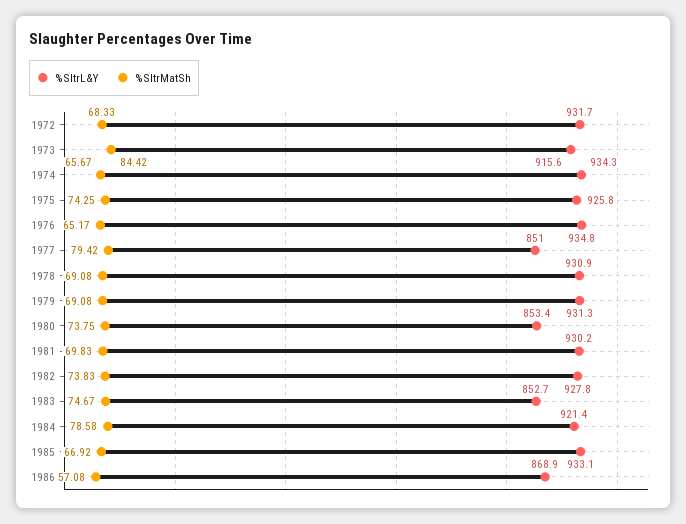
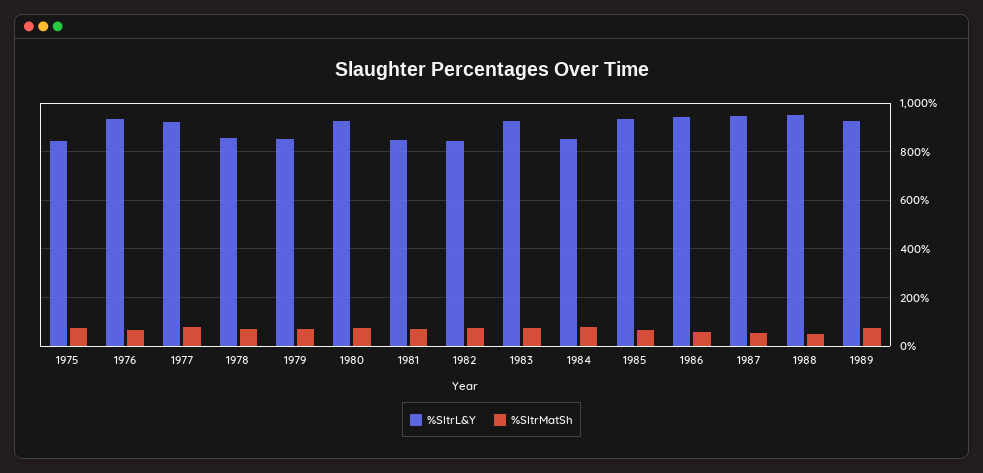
%SltrL&Y, 1972: 931.7 -> none
%SltrMatSh, 1972: 68.33 -> none
%SltrL&Y, 1973: 915.6 -> none
%SltrMatSh, 1973: 84.42 -> none
%SltrL&Y, 1974: 934.3 -> none
%SltrMatSh, 1974: 65.67 -> none
%SltrL&Y, 1975: 925.8 -> 850
%SltrL&Y, 1977: 851 -> 925
%SltrL&Y, 1978: 930.9 -> 850
%SltrL&Y, 1979: 931.3 -> 850
%SltrL&Y, 1980: 853.4 -> 925
%SltrL&Y, 1981: 930.2 -> 850
%SltrL&Y, 1982: 927.8 -> 850
%SltrL&Y, 1983: 852.7 -> 925
%SltrL&Y, 1984: 921.4 -> 850
%SltrL&Y, 1986: 868.9 -> 950
%SltrL&Y, 1987: none -> 950
%SltrMatSh, 1987: none -> 50
%SltrL&Y, 1988: none -> 950
%SltrMatSh, 1988: none -> 50
%SltrL&Y, 1989: none -> 925
%SltrMatSh, 1989: none -> 75

